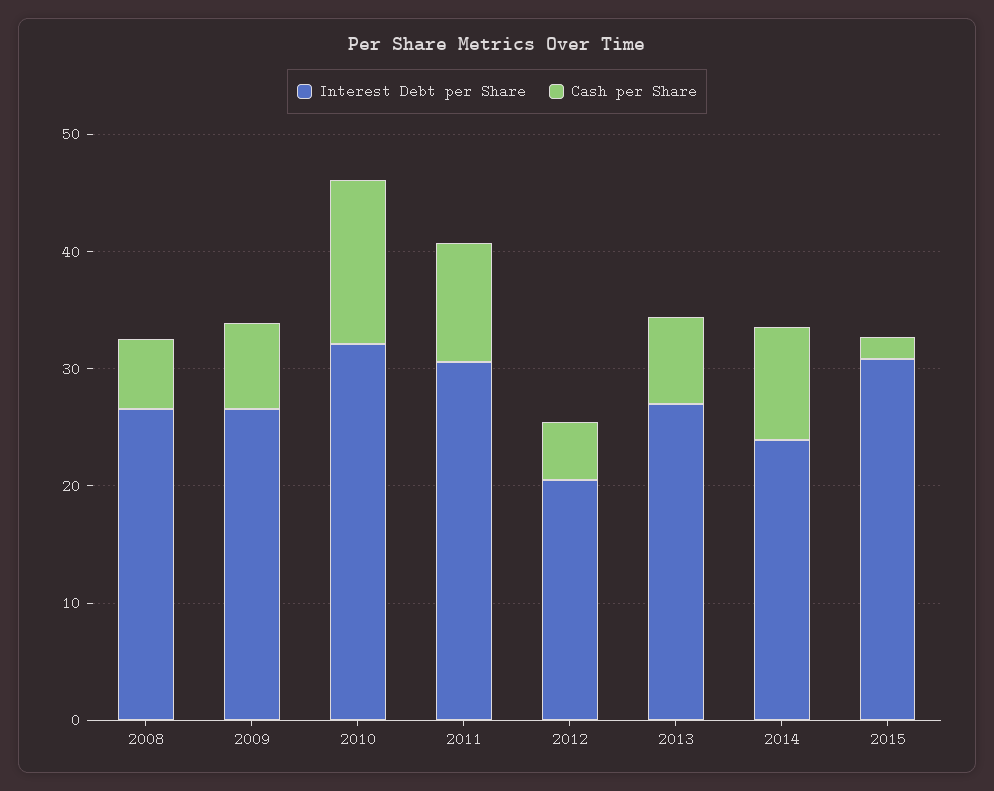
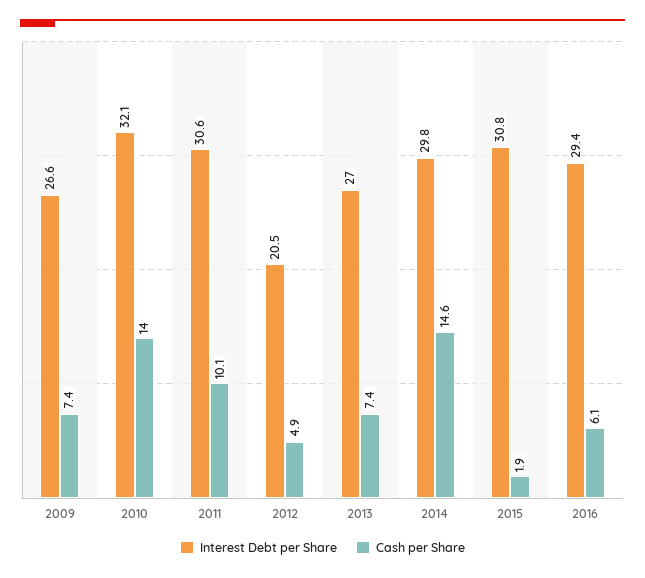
Interest Debt per Share, 2008: 26 -> none
Cash per Share, 2008: 6 -> none
Interest Debt per Share, 2014: 24 -> 29.8
Cash per Share, 2014: 10 -> 14.6
Interest Debt per Share, 2016: none -> 29.4
Cash per Share, 2016: none -> 6.1

